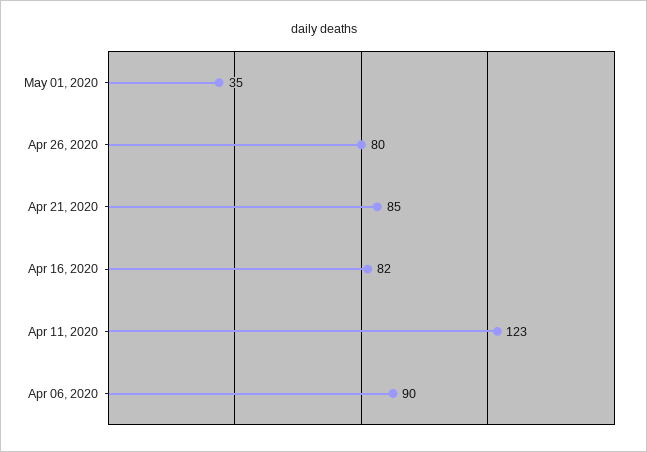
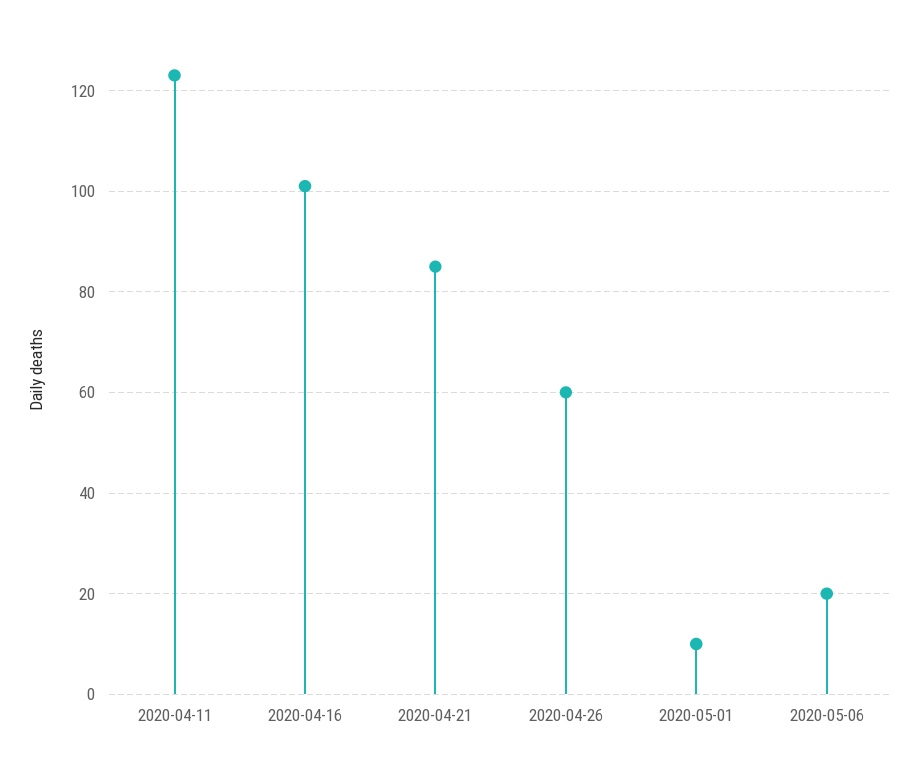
May 01, 2020: 35 -> 10
Apr 26, 2020: 80 -> 60
Apr 16, 2020: 82 -> 100
Apr 06, 2020: 90 -> none
2020-05-06: none -> 20

